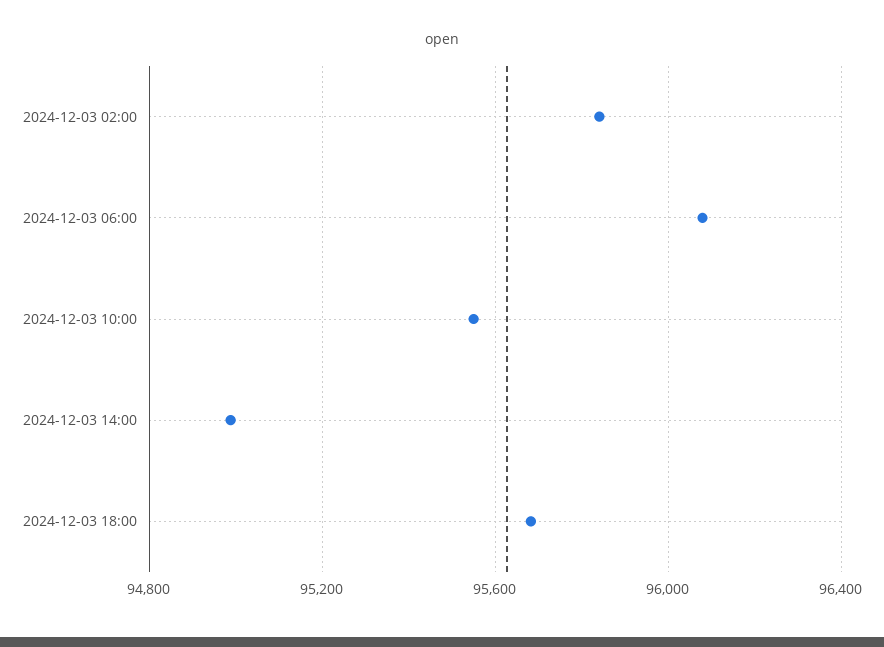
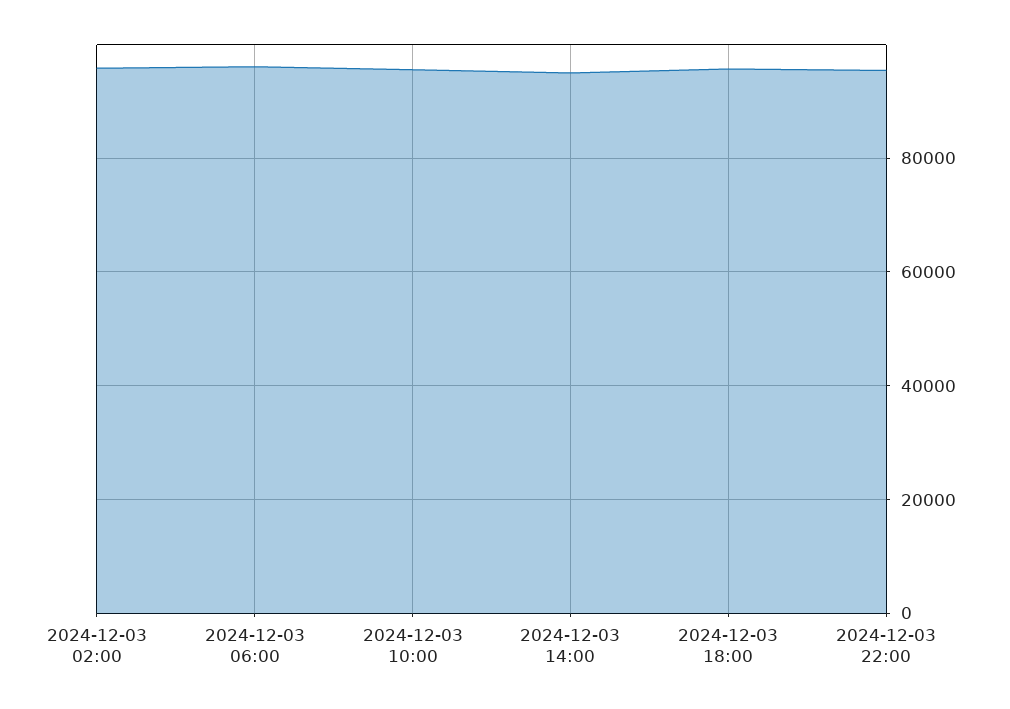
2024-12-03 22:00: none -> 96000

